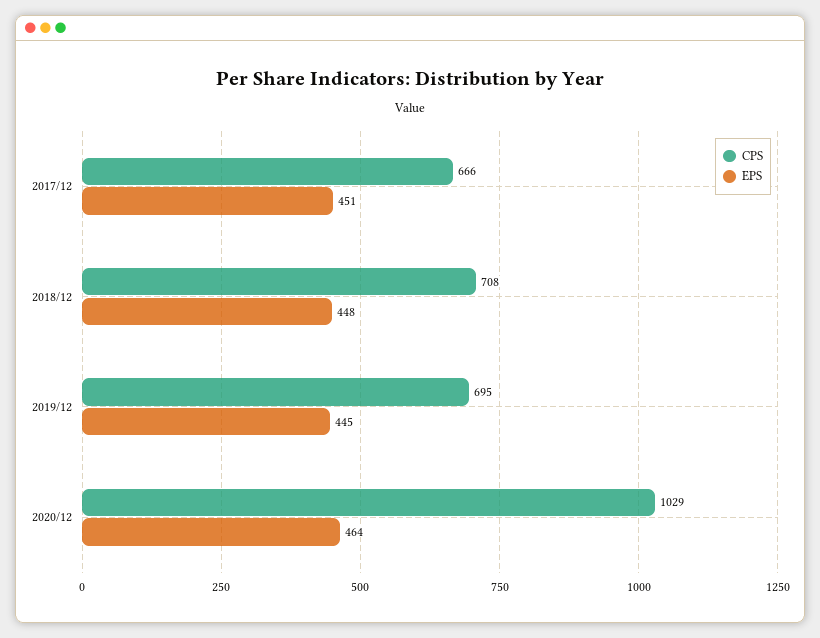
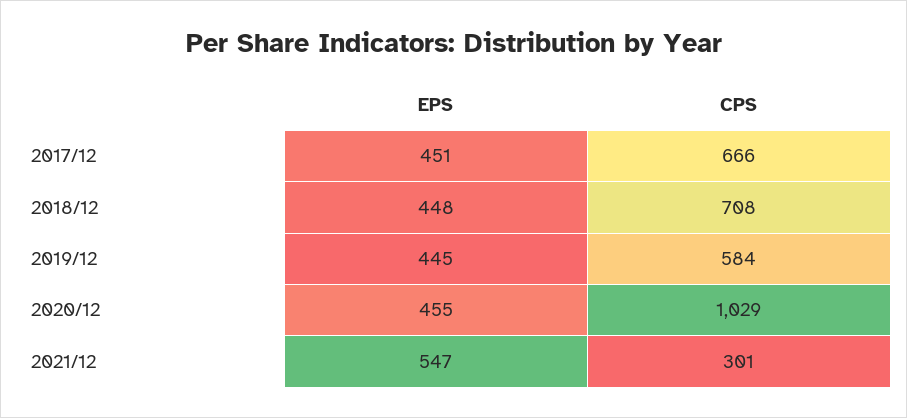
CPS, 2019/12: 695 -> 584
EPS, 2020/12: 464 -> 455
EPS, 2021/12: none -> 547
CPS, 2021/12: none -> 301

